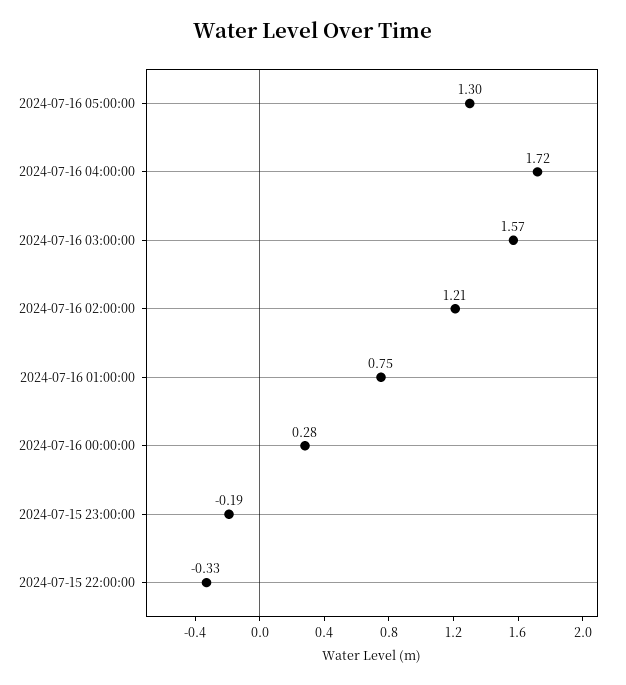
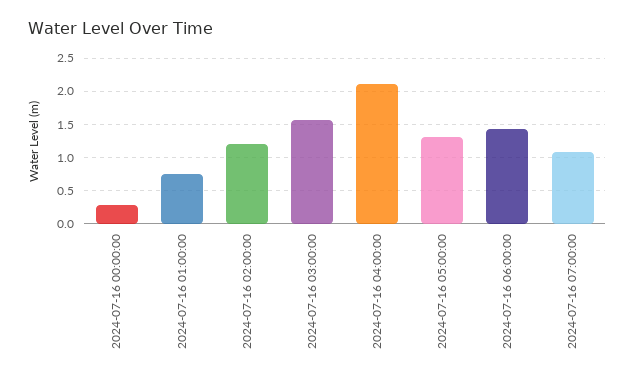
2024-07-16 04:00:00: 1.72 -> 2.1
2024-07-15 23:00:00: -0.19 -> none
2024-07-15 22:00:00: -0.33 -> none
2024-07-16 06:00:00: none -> 1.4
2024-07-16 07:00:00: none -> 1.1

